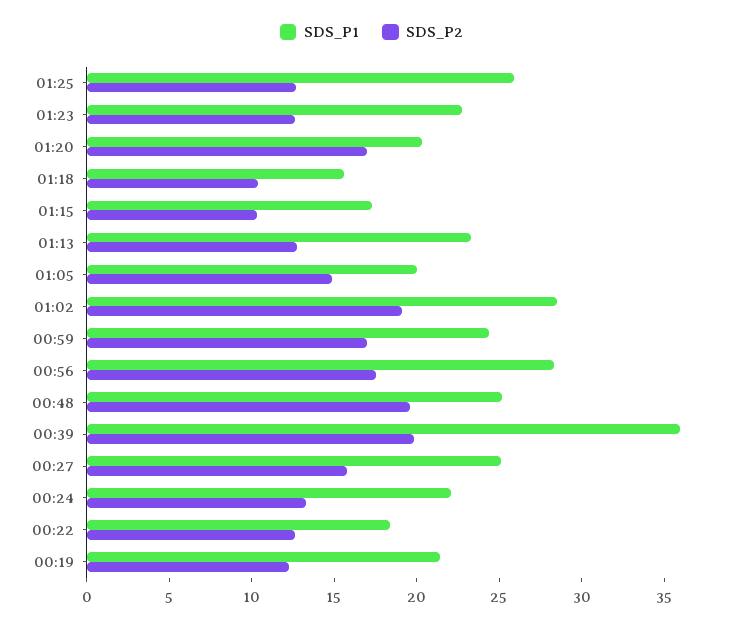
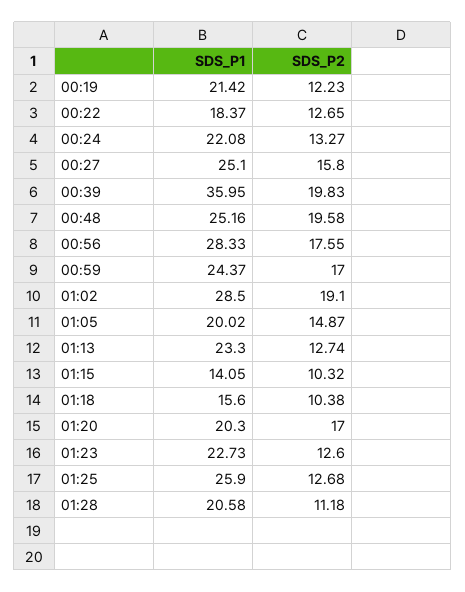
SDS_P1, 01:15: 17 -> 14.05
SDS_P1, 01:28: none -> 20.58
SDS_P2, 01:28: none -> 11.18

